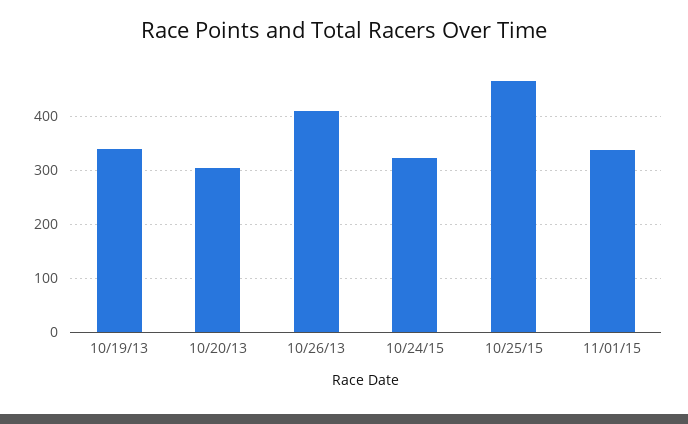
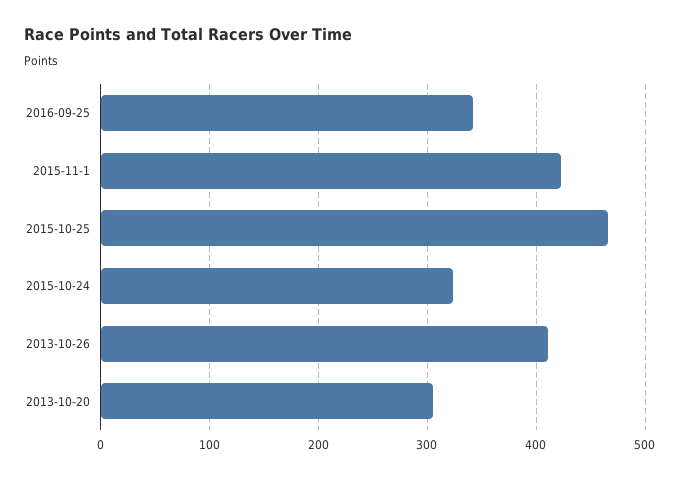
10/19/13: 340 -> none
11/01/15: 340 -> 420
2016-09-25: none -> 340

